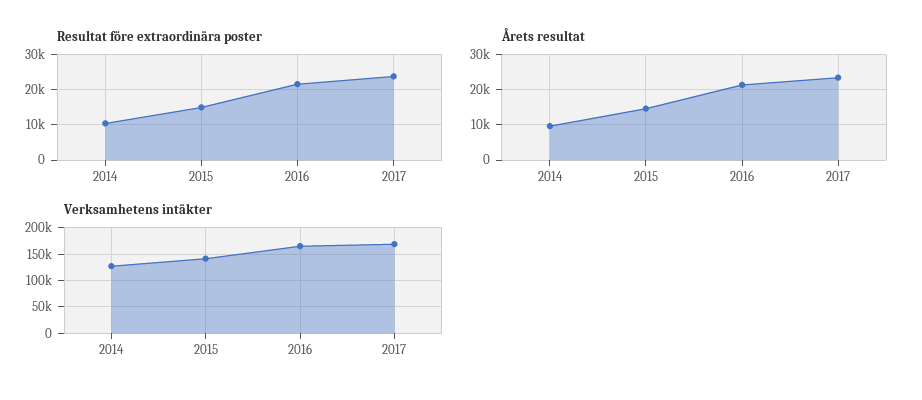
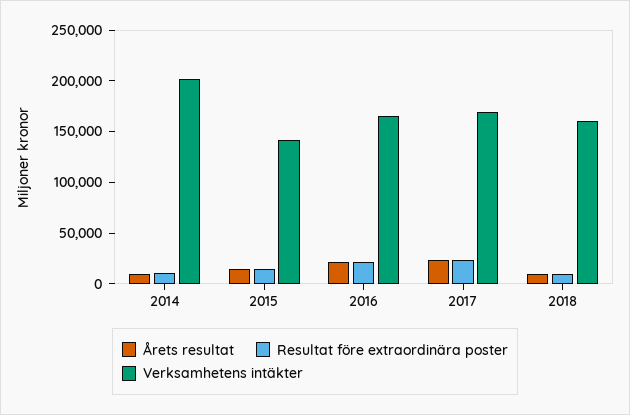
Verksamhetens intäkter, 2014: 125000 -> 200000
Årets resultat, 2018: none -> 10000
Resultat före extraordinära poster, 2018: none -> 10000
Verksamhetens intäkter, 2018: none -> 160000

